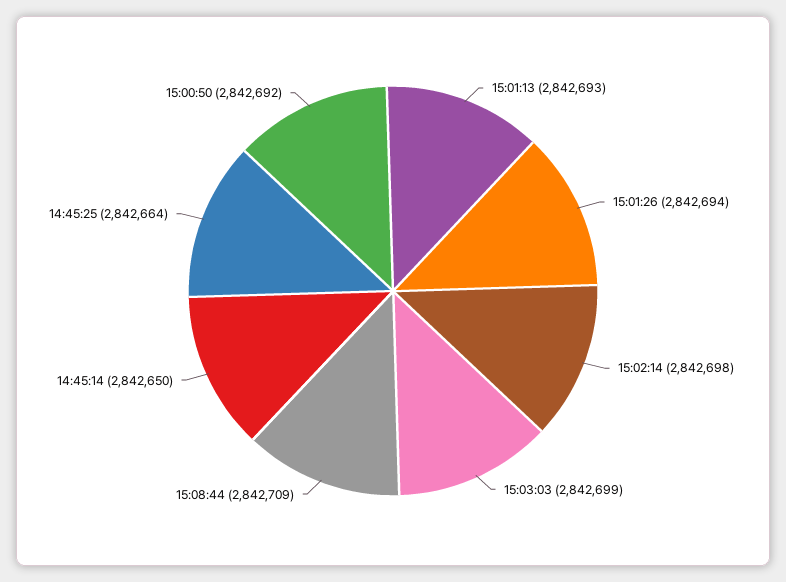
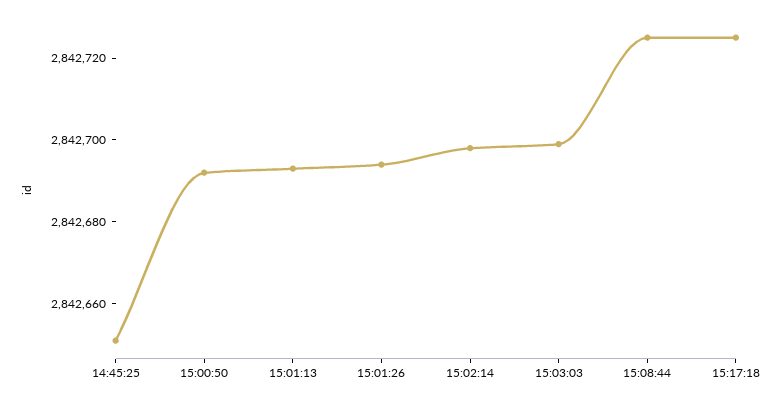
15:08:44: 2842709 -> 2842725
14:45:14: 2842650 -> none
14:45:25: 2842664 -> 2842650
15:17:18: none -> 2842725

